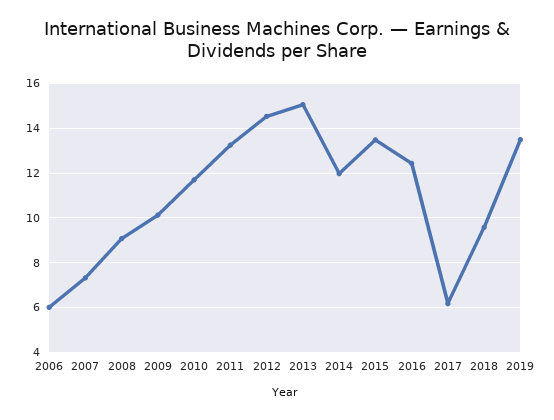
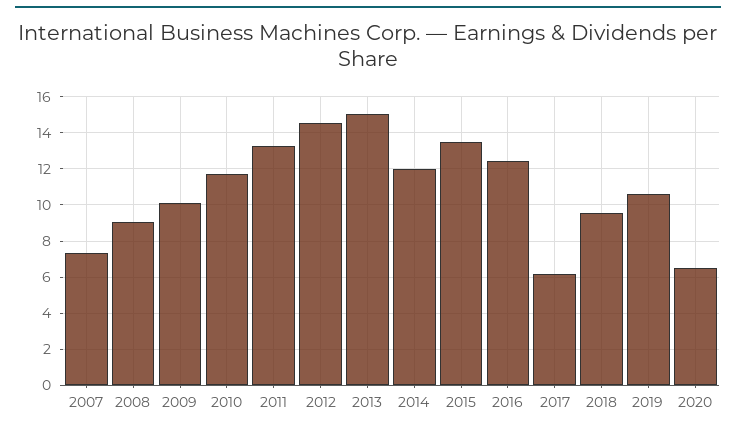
2006: 6 -> none
2019: 13.5 -> 10.5
2020: none -> 6.5

